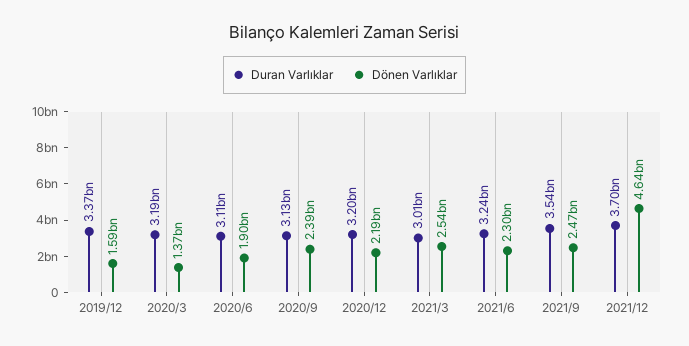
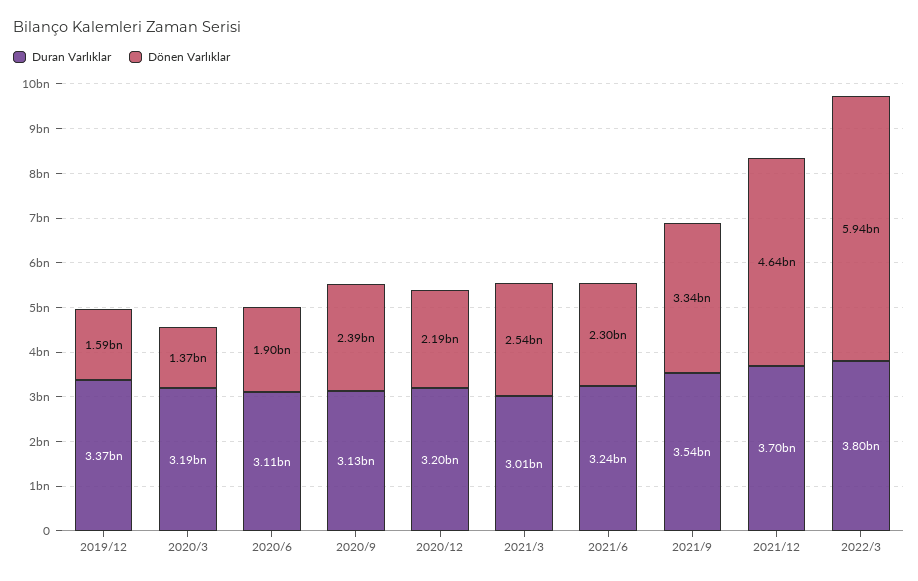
Dönen Varlıklar, 2021/9: 2470000000 -> 3340000000
Duran Varlıklar, 2022/3: none -> 3800000000
Dönen Varlıklar, 2022/3: none -> 5940000000

